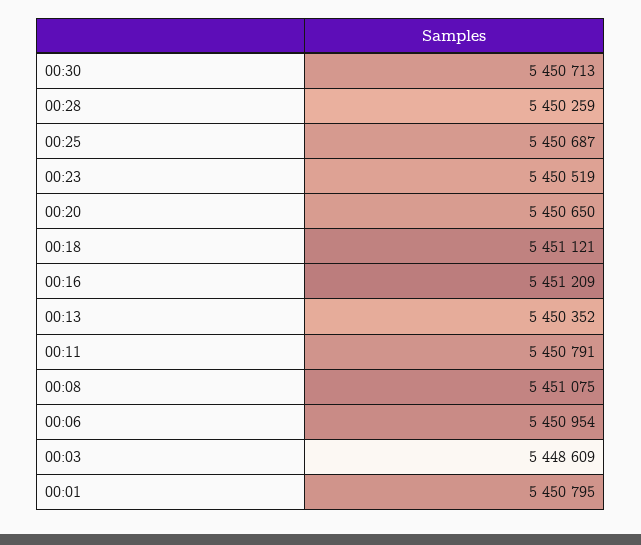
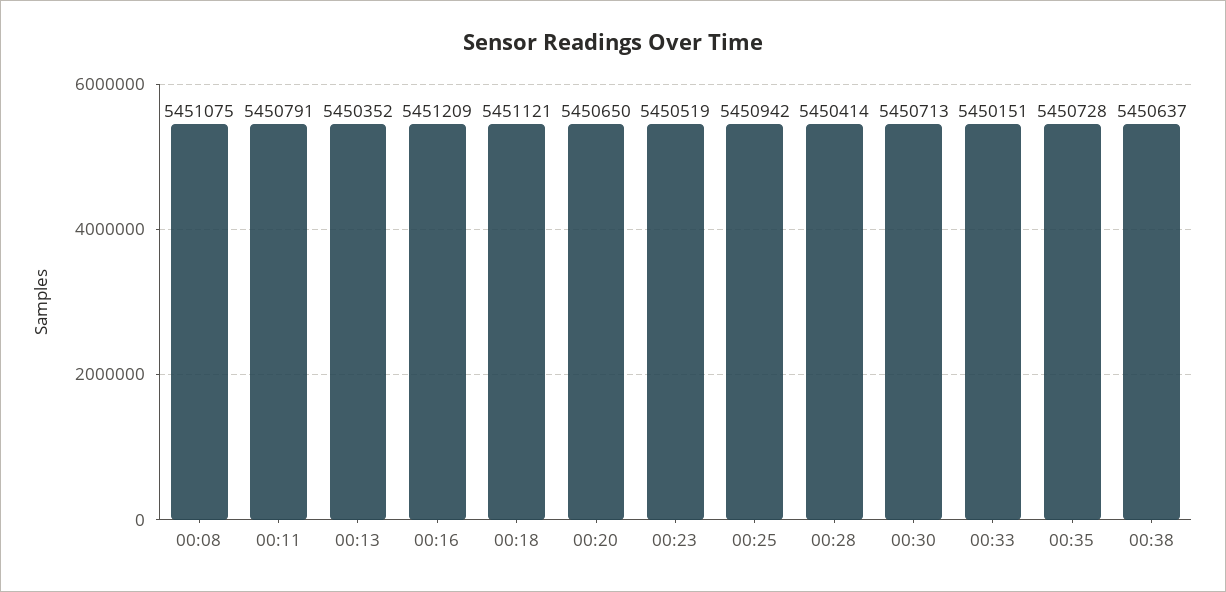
00:28: 5450259 -> 5450414
00:25: 5450687 -> 5450942
00:06: 5450954 -> none
00:03: 5448609 -> none
00:01: 5450795 -> none
00:33: none -> 5450151
00:35: none -> 5450728
00:38: none -> 5450637

